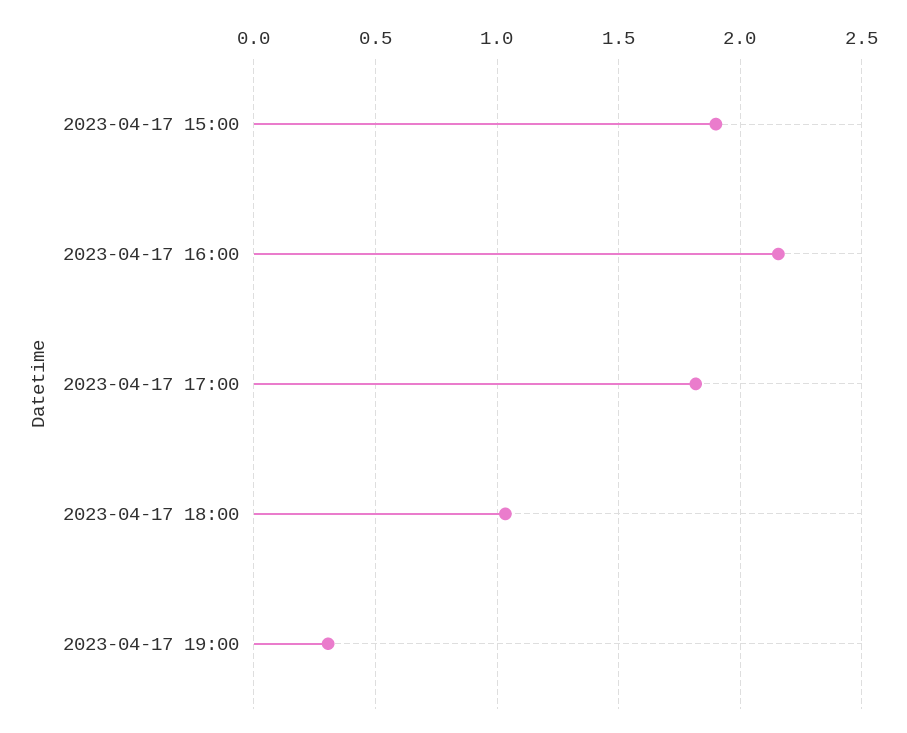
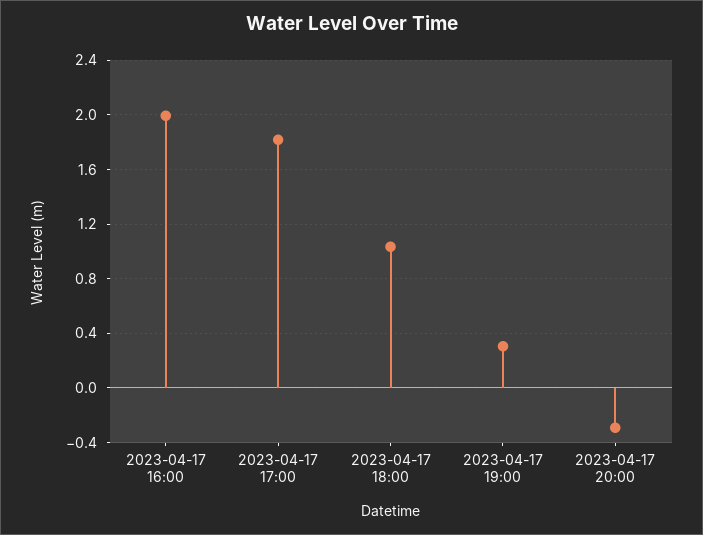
2023-04-17 15:00: 1.9 -> none
2023-04-17 16:00: 2.15 -> 2
2023-04-17 20:00: none -> -0.3

